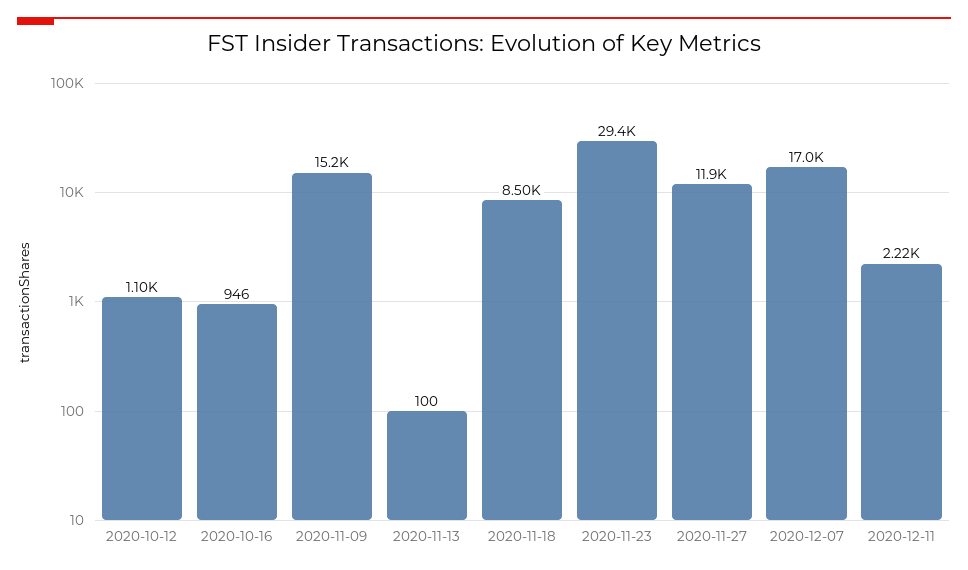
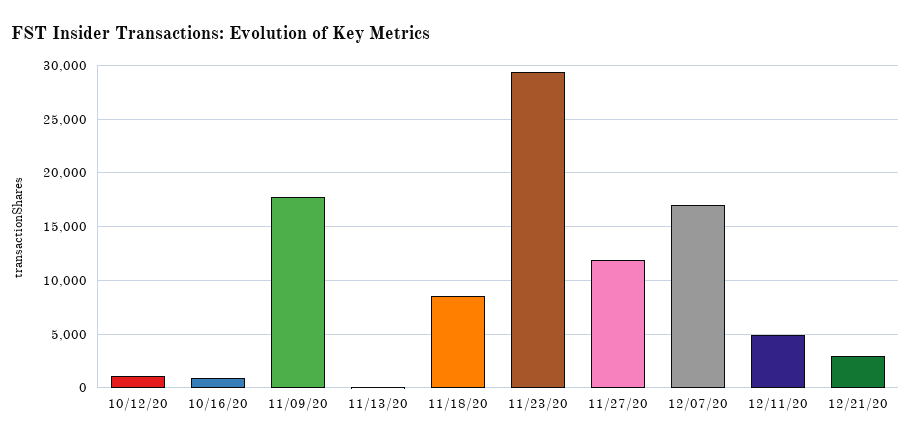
2020-11-09: 15200 -> 18000
2020-12-11: 2220 -> 5000
12/21/20: none -> 3000

